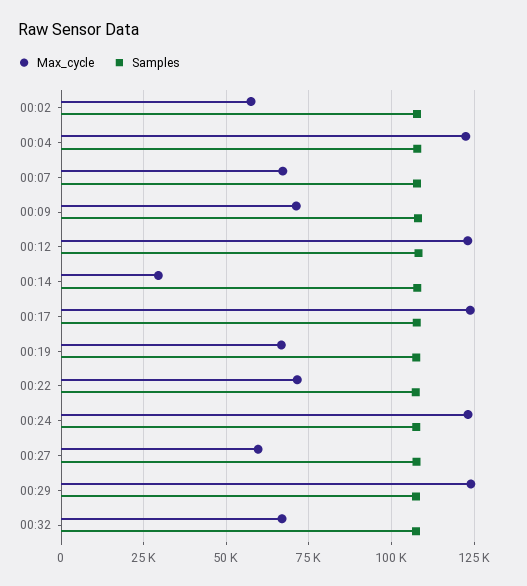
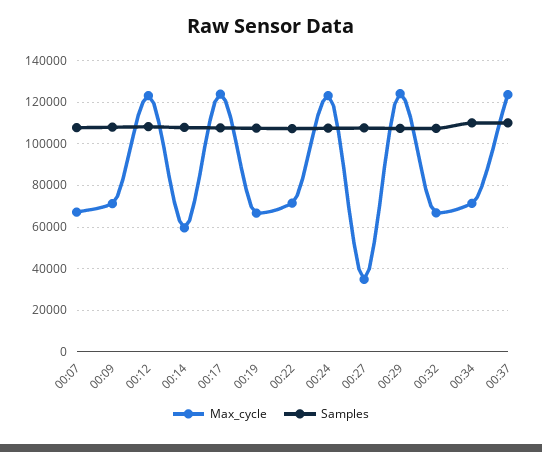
Max_cycle, 00:02: 57500 -> none
Samples, 00:02: 107500 -> none
Max_cycle, 00:04: 122500 -> none
Samples, 00:04: 107500 -> none
Max_cycle, 00:14: 30000 -> 60000
Max_cycle, 00:27: 60000 -> 35000
Max_cycle, 00:34: none -> 70000
Samples, 00:34: none -> 110000
Max_cycle, 00:37: none -> 125000
Samples, 00:37: none -> 110000

